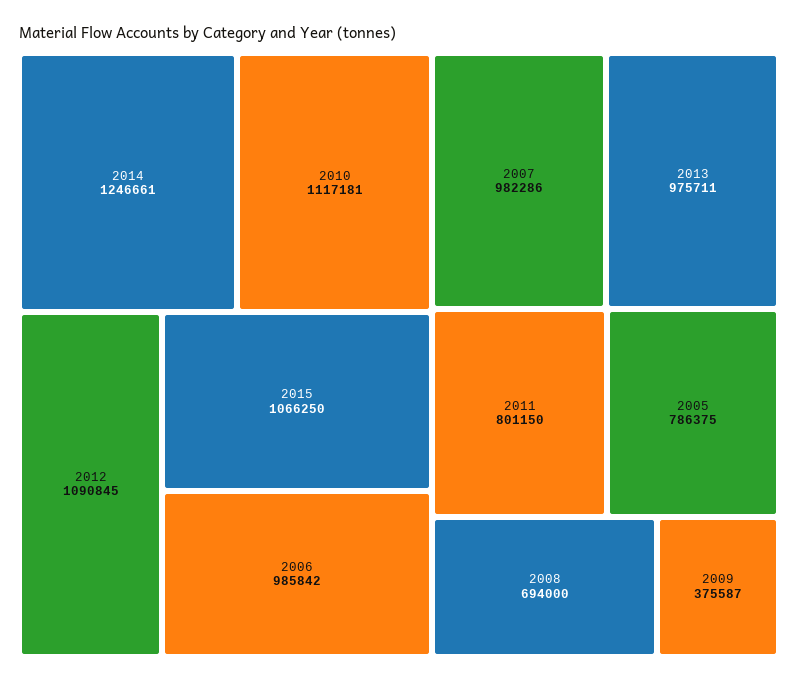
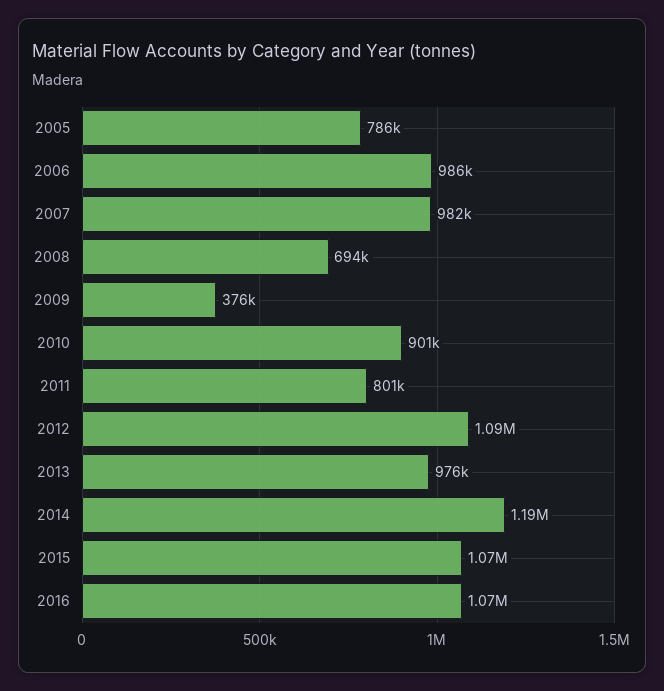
2014: 1246661 -> 1190000
2010: 1117181 -> 901000
2016: none -> 1070000

